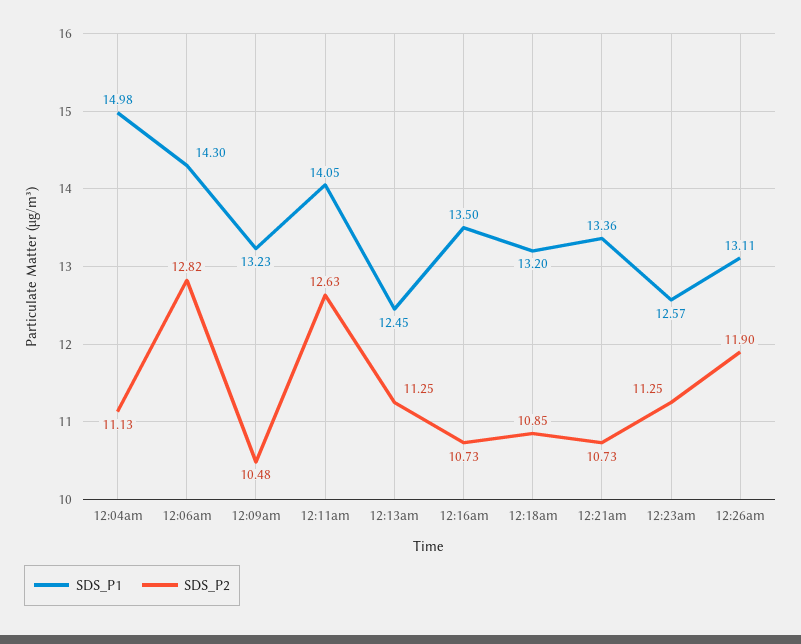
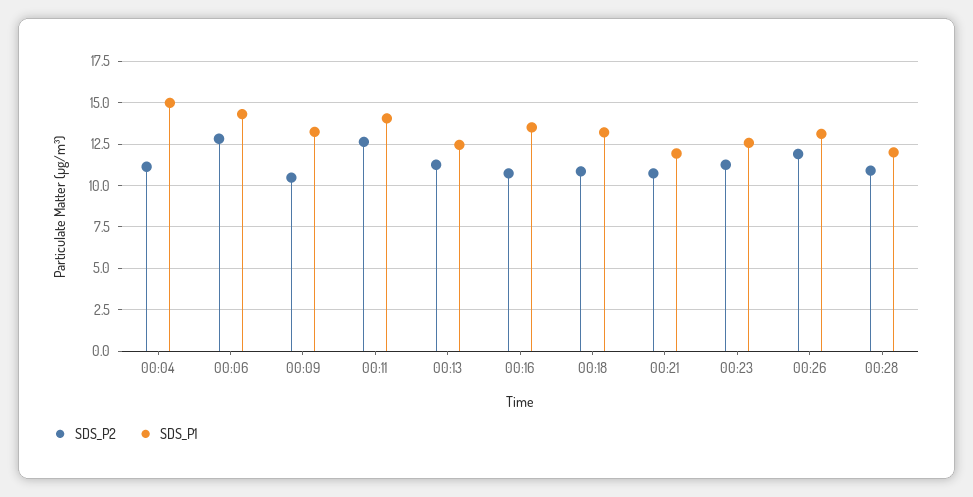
SDS_P1, 12:21am: 13.36 -> 12
SDS_P2, 00:28: none -> 11
SDS_P1, 00:28: none -> 12

